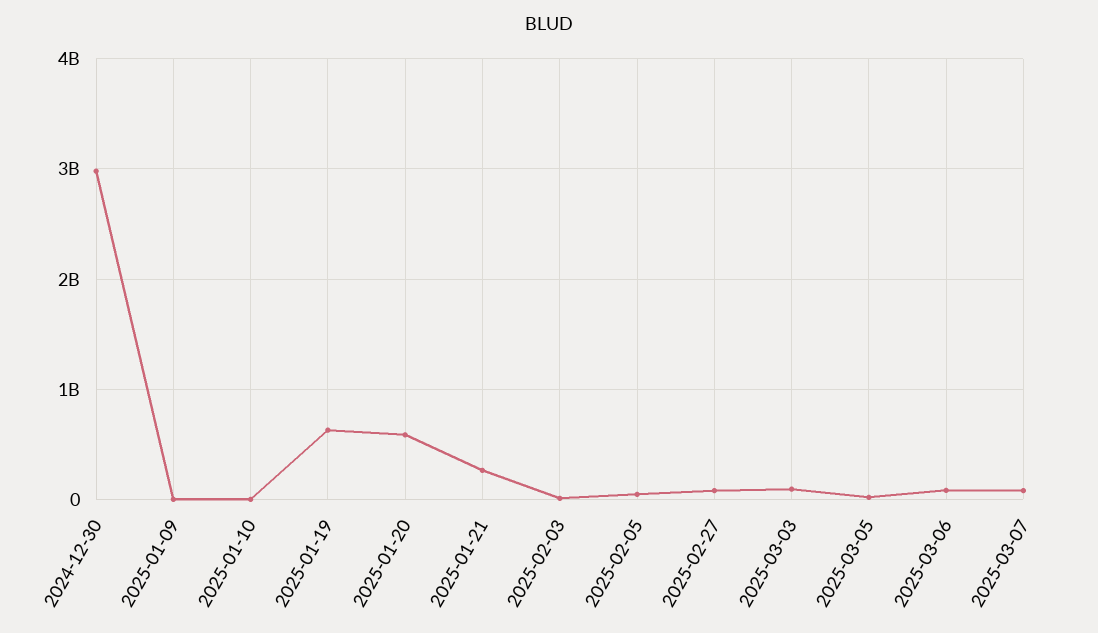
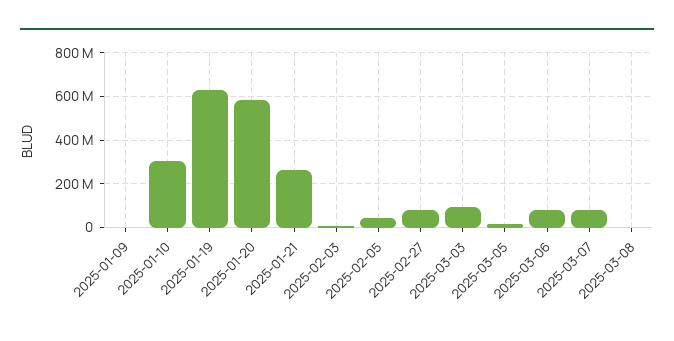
2024-12-30: 3000000000 -> none
2025-01-10: 0 -> 300000000
2025-03-08: none -> 0

